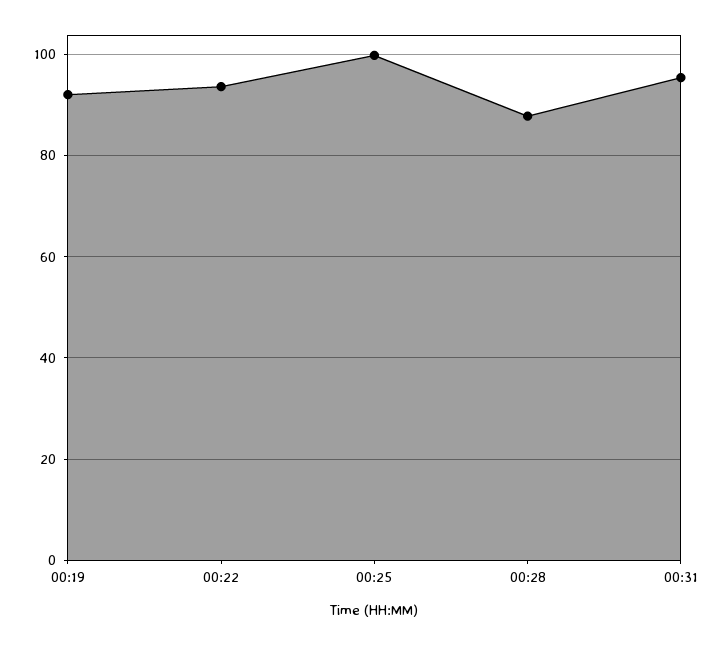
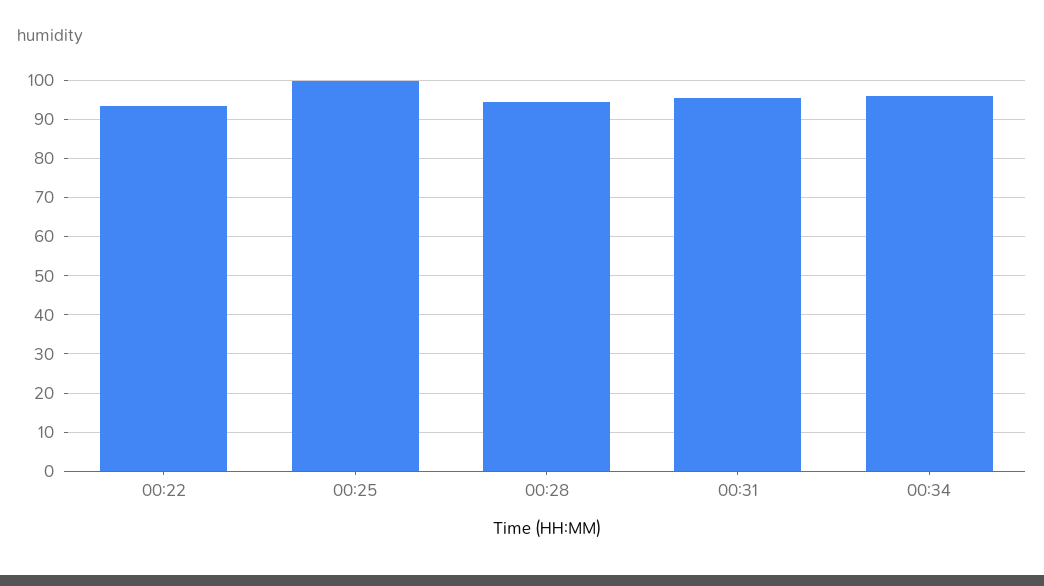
00:19: 92 -> none
00:28: 88 -> 94
00:34: none -> 96

